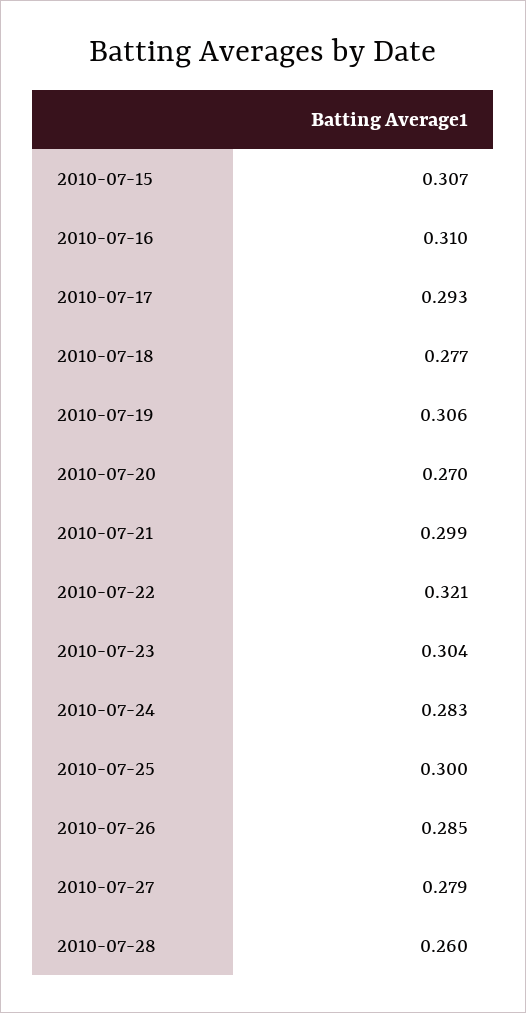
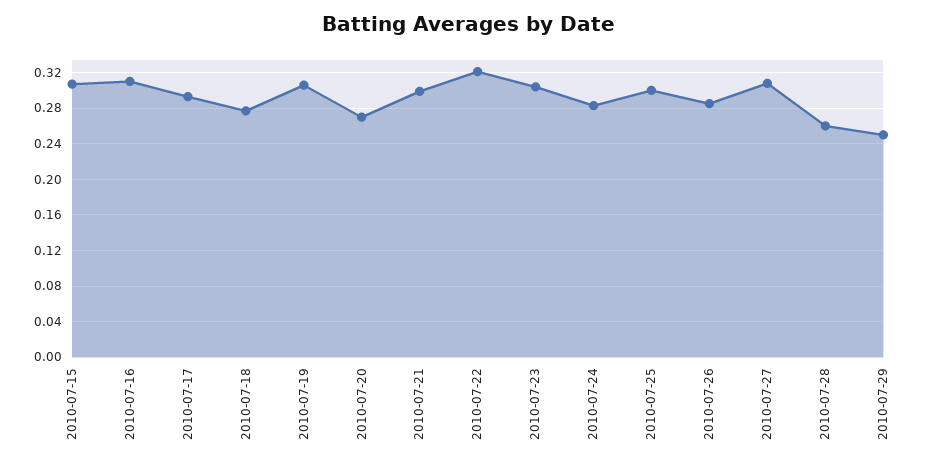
2010-07-27: 0.279 -> 0.31
2010-07-29: none -> 0.25

